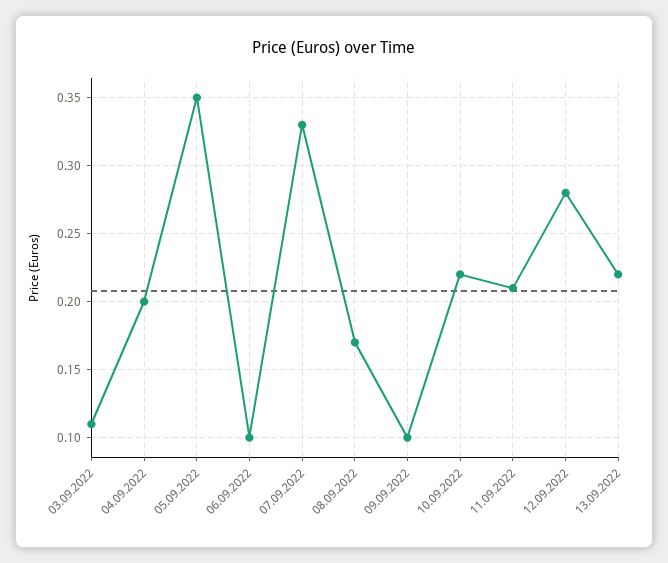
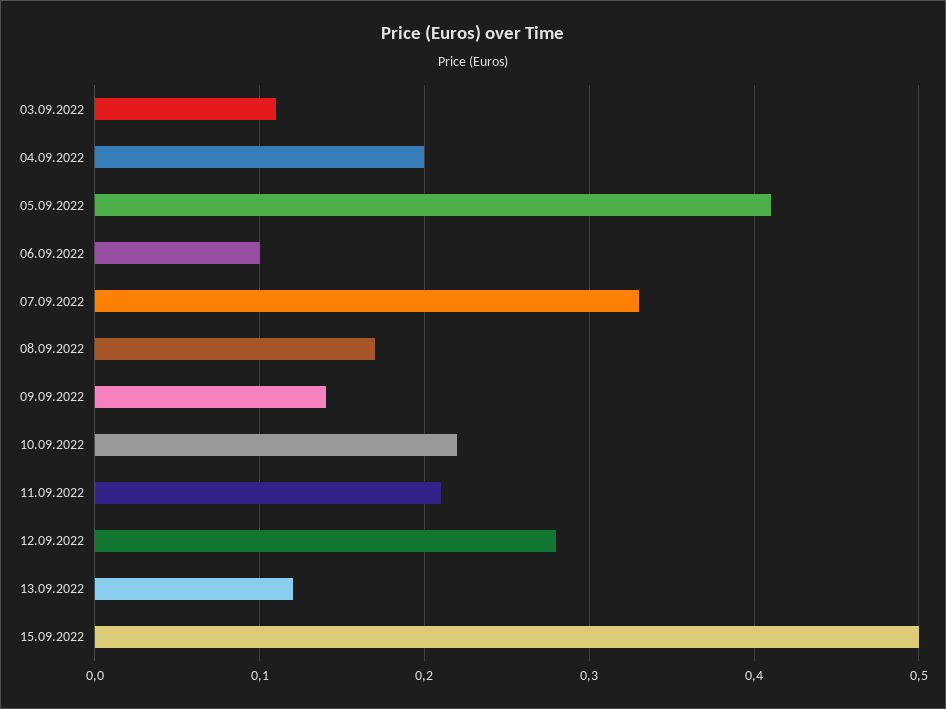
05.09.2022: 0.35 -> 0.41
09.09.2022: 0.1 -> 0.14
13.09.2022: 0.22 -> 0.12
15.09.2022: none -> 0.5

